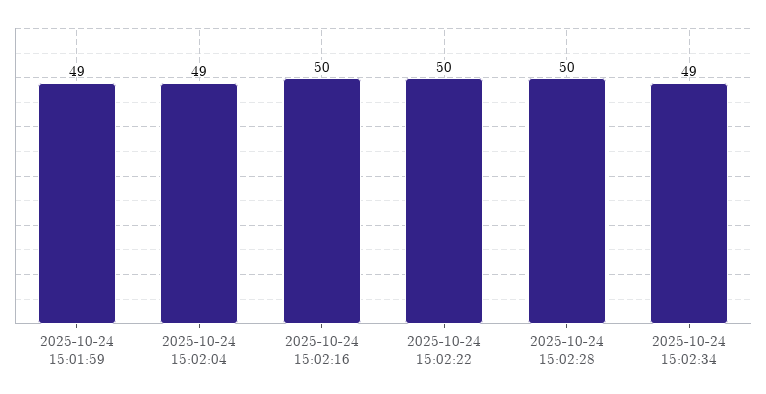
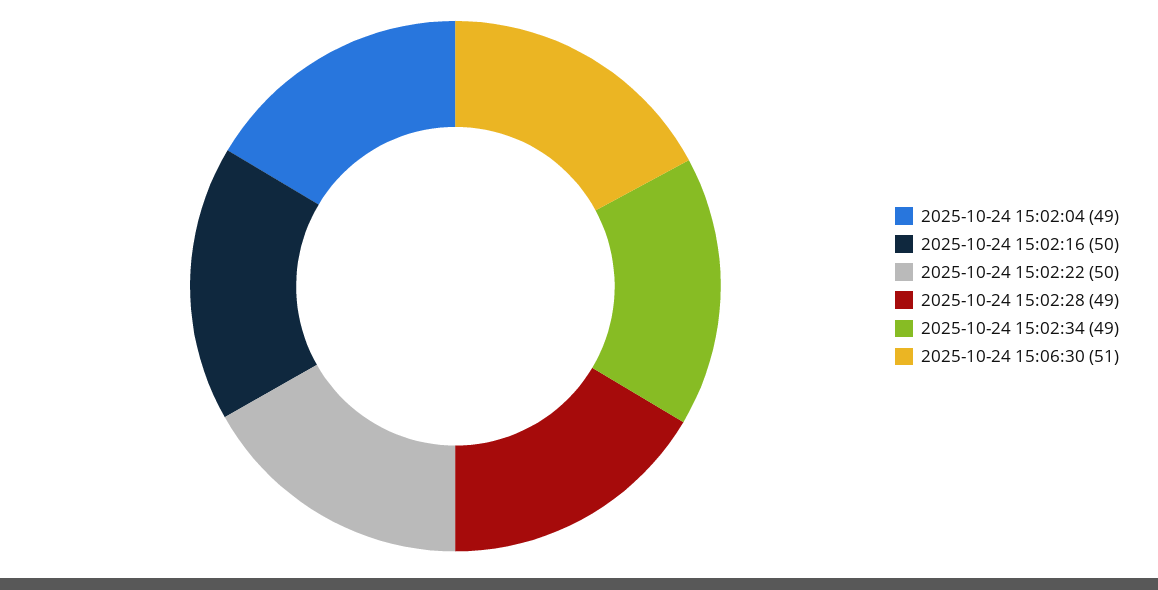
2025-10-24 15:01:59: 49 -> none
2025-10-24 15:02:28: 50 -> 49
2025-10-24 15:06:30: none -> 51

